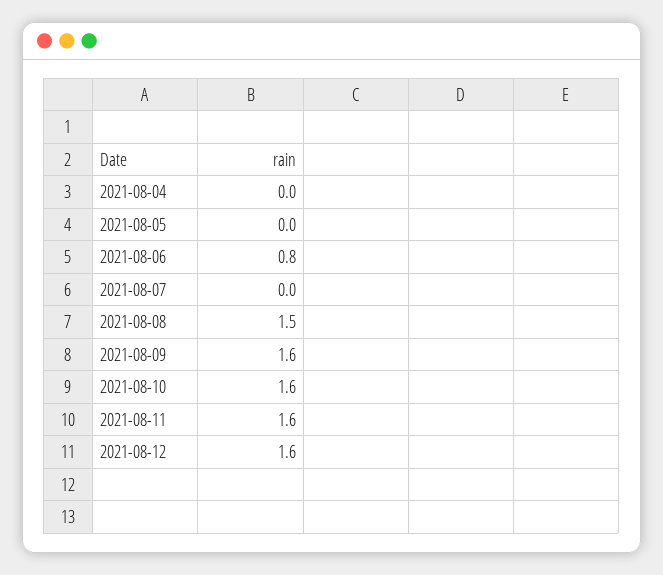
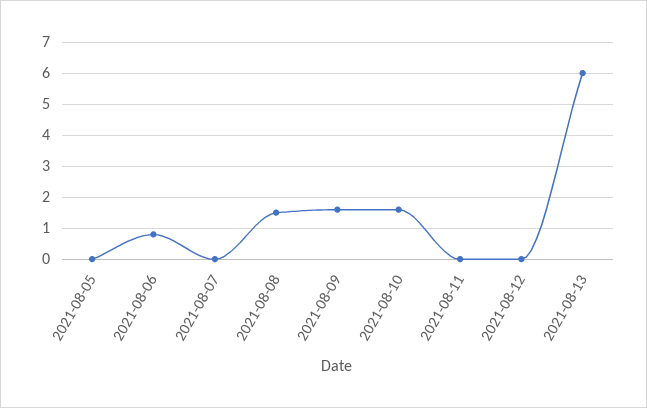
2021-08-04: 0 -> none
2021-08-11: 1.6 -> 0
2021-08-12: 1.6 -> 0
2021-08-13: none -> 6

